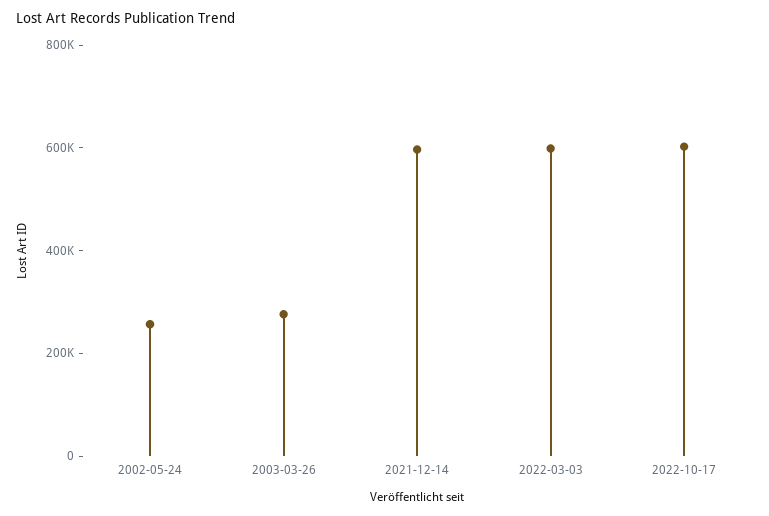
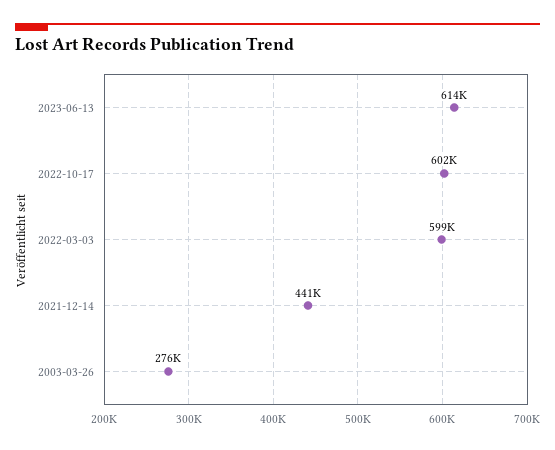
2002-05-24: 250000 -> none
2021-12-14: 600000 -> 441000
2023-06-13: none -> 614000

